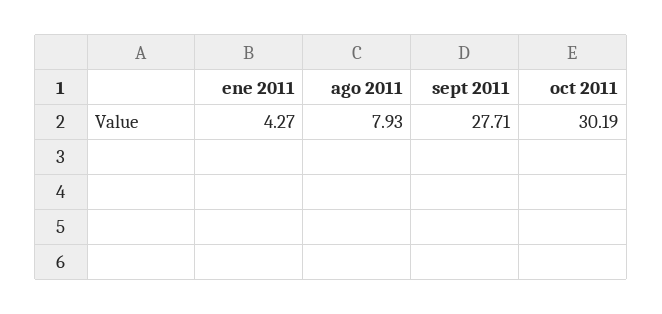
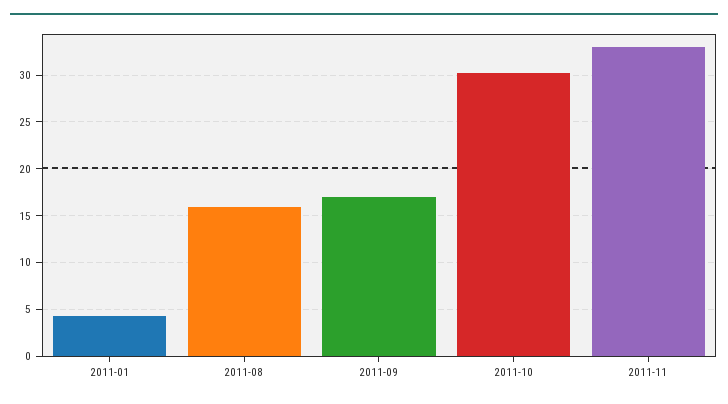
ago 2011: 7.93 -> 16
sept 2011: 27.71 -> 17
2011-11: none -> 33

